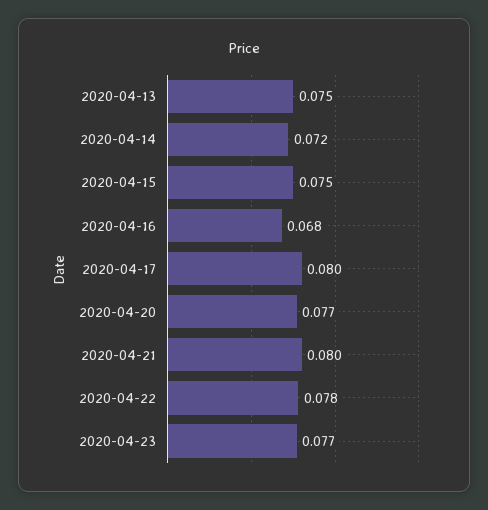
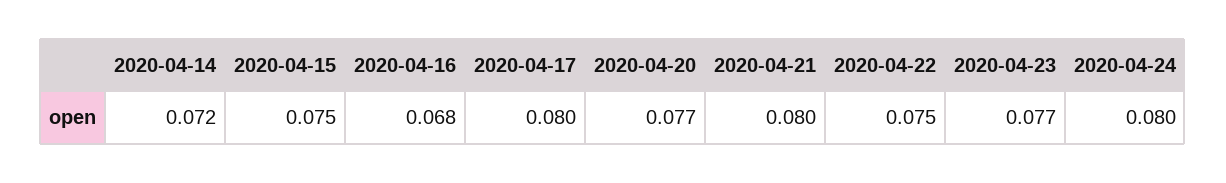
2020-04-13: 0.075 -> none
2020-04-22: 0.078 -> 0.075
2020-04-24: none -> 0.08

